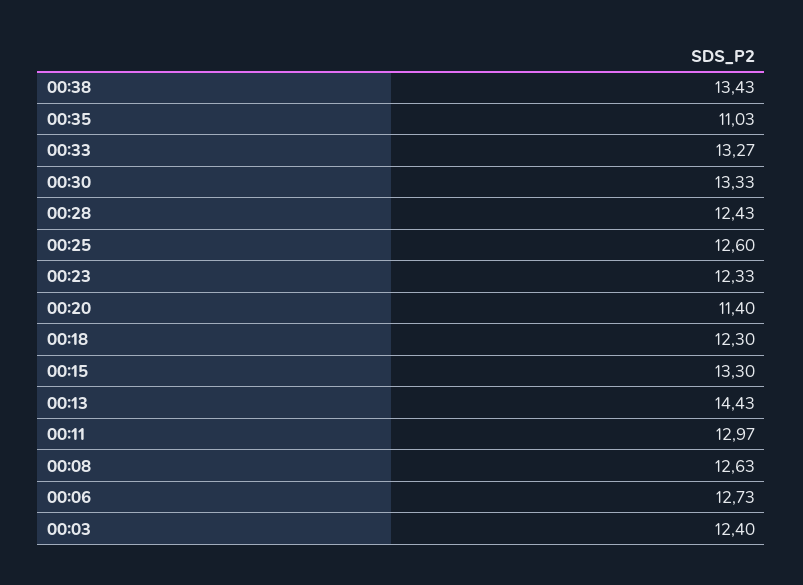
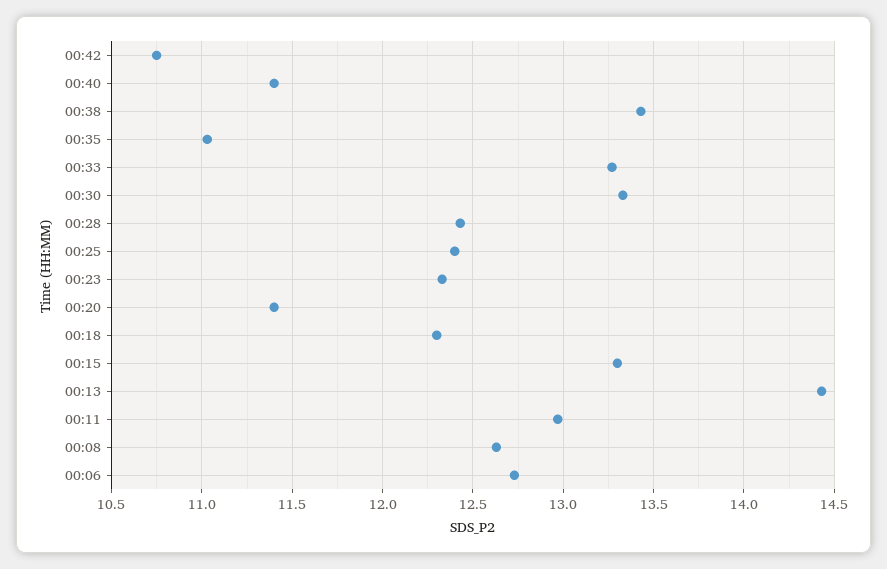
00:25: 12.6 -> 12.4
00:03: 12.4 -> none
00:42: none -> 10.75
00:40: none -> 11.4

